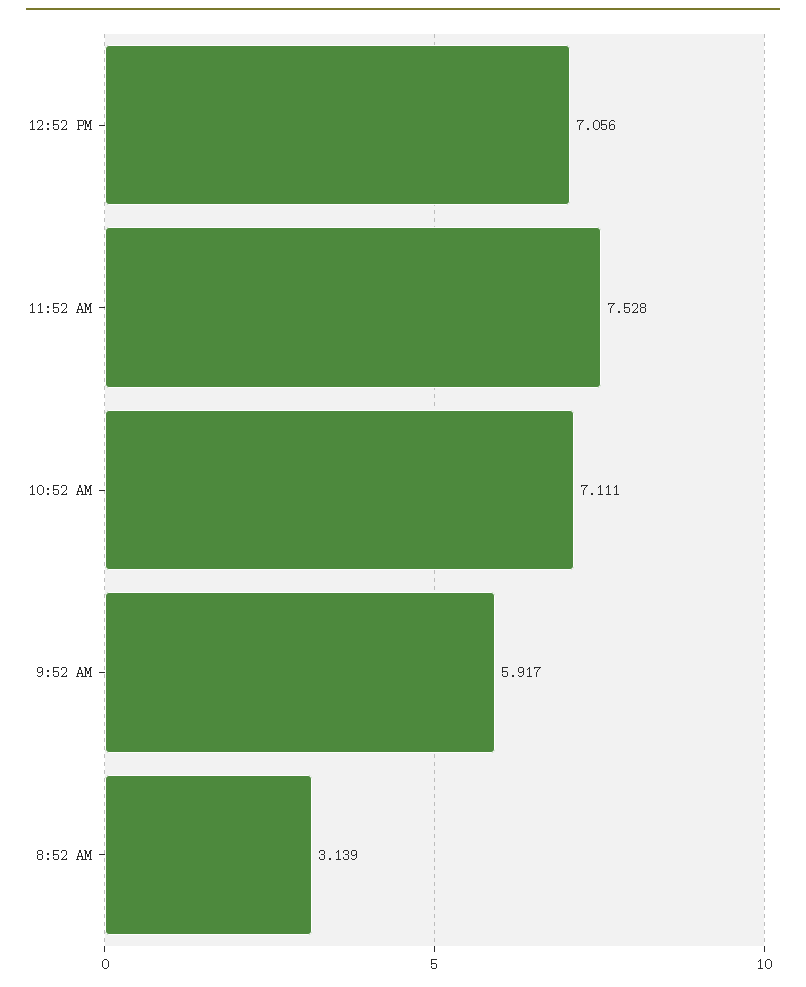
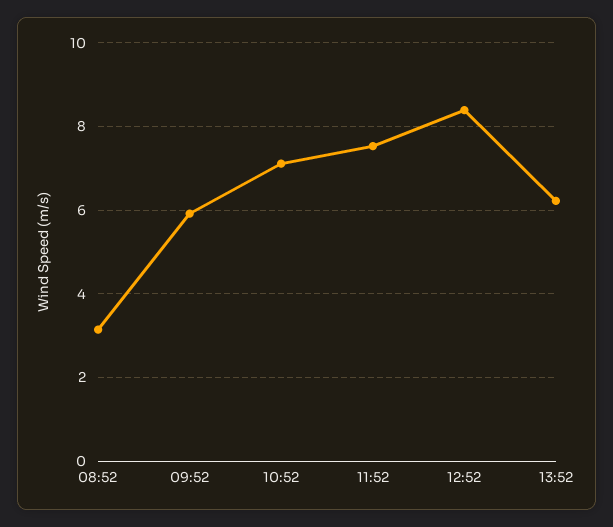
12:52 PM: 7.056 -> 8.4
13:52: none -> 6.2

